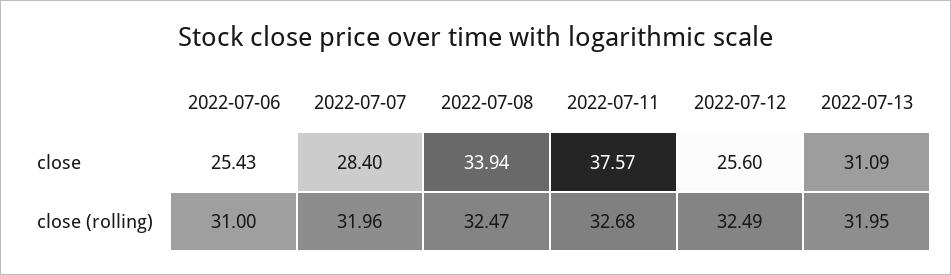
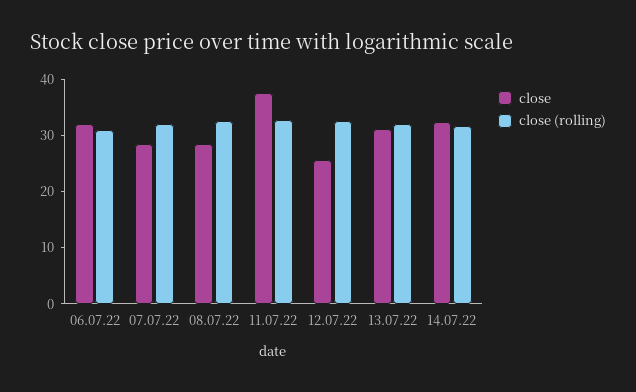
close, 2022-07-06: 25.43 -> 32
close, 2022-07-08: 33.94 -> 28
close, 14.07.22: none -> 32
close (rolling), 14.07.22: none -> 32

